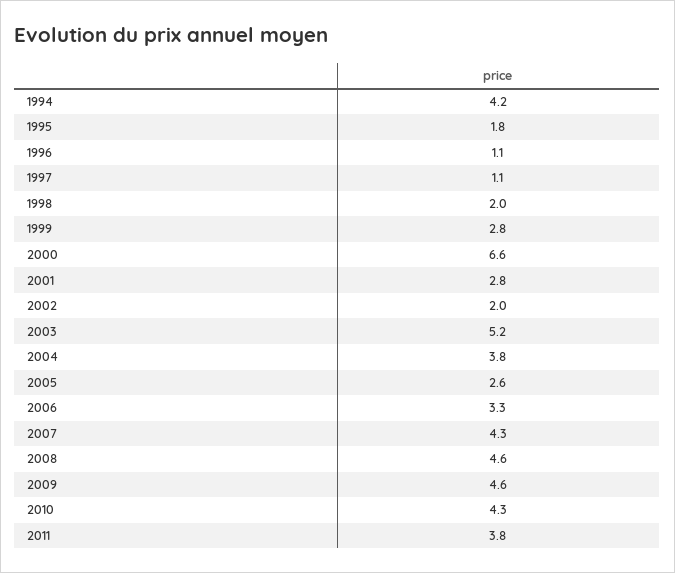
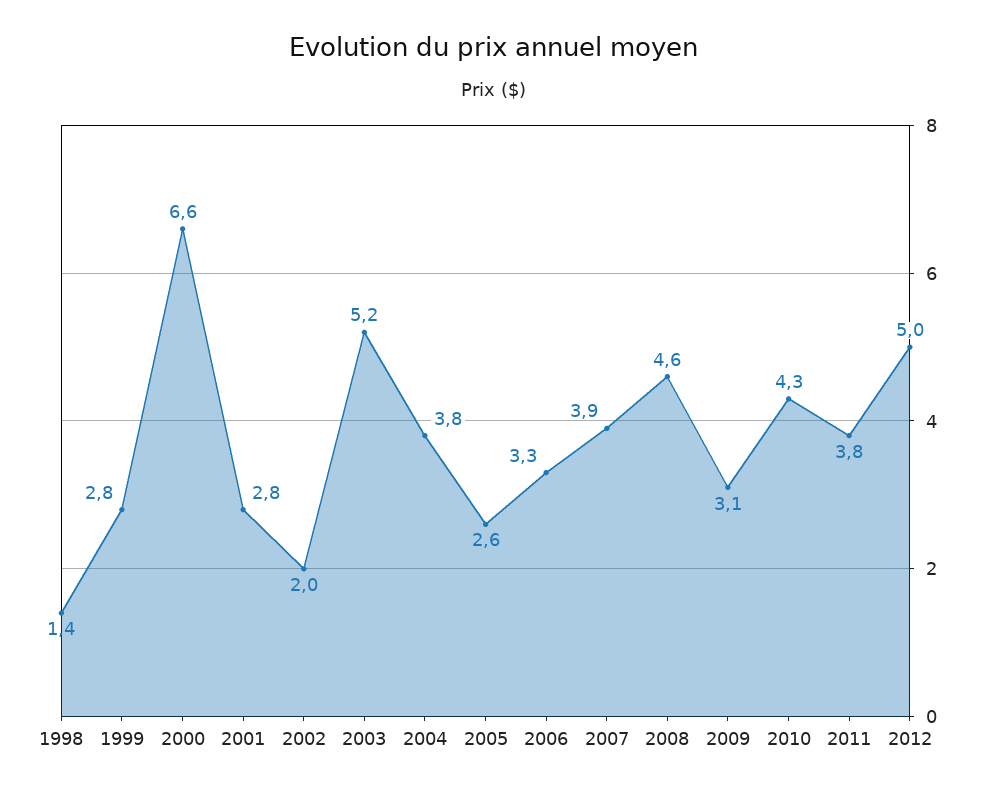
1994: 4.2 -> none
1995: 1.8 -> none
1996: 1.1 -> none
1997: 1.1 -> none
1998: 2 -> 1.4
2007: 4.3 -> 3.9
2009: 4.6 -> 3.1
2012: none -> 5

